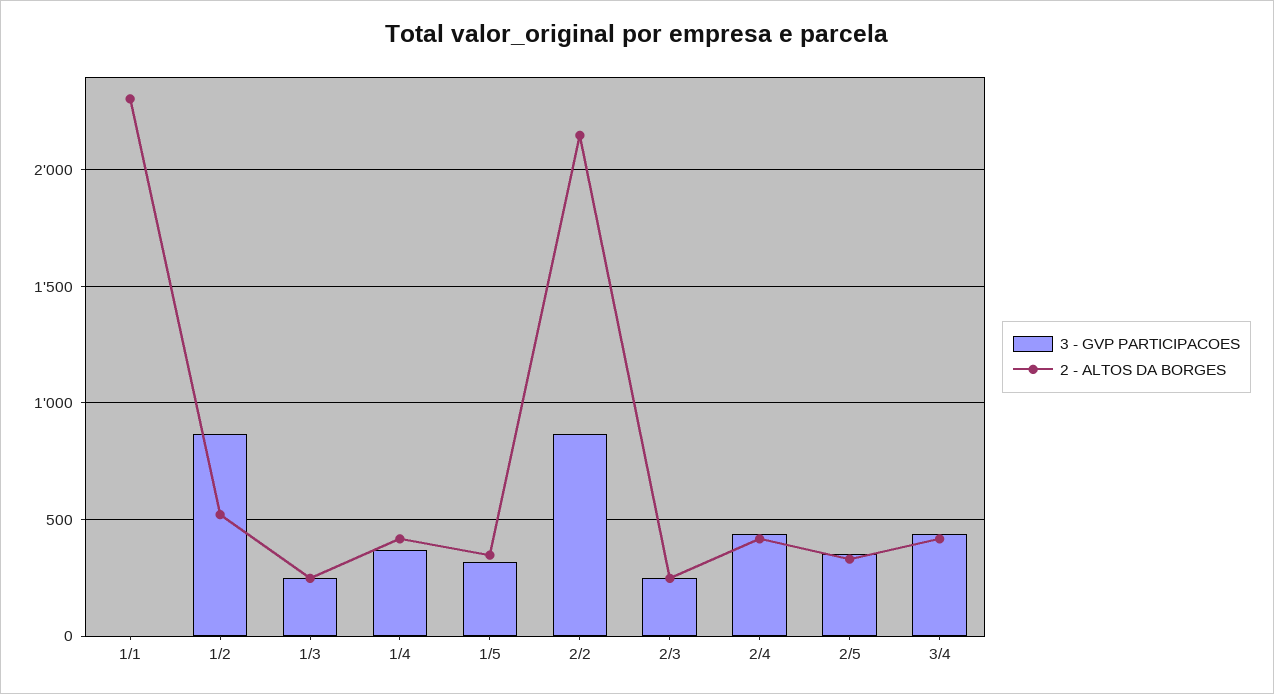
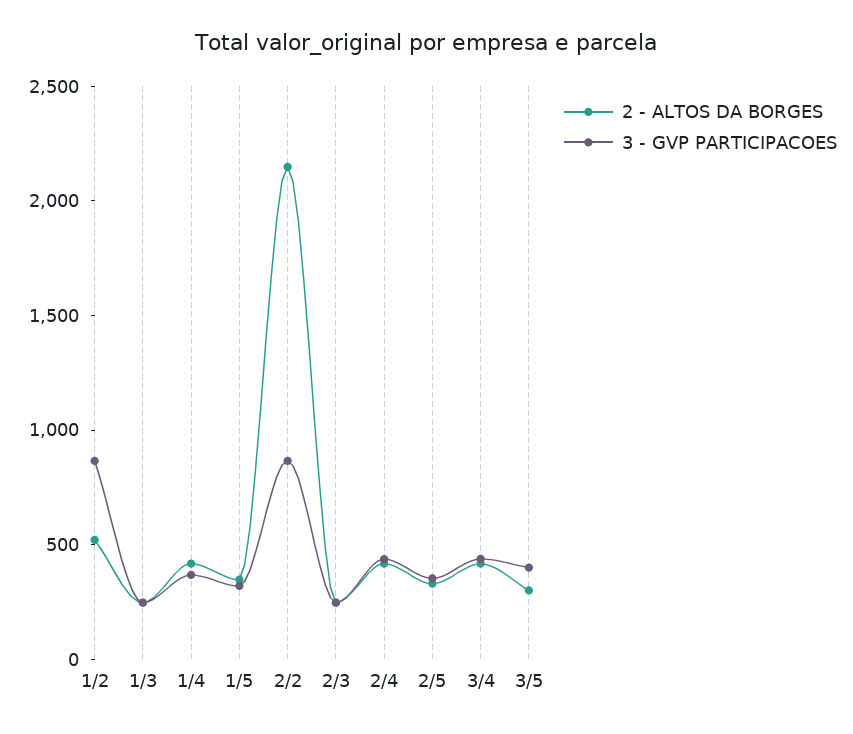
3 - GVP PARTICIPACOES, 1/1: 0 -> none
2 - ALTOS DA BORGES, 1/1: 2300 -> none
2 - ALTOS DA BORGES, 3/5: none -> 300
3 - GVP PARTICIPACOES, 3/5: none -> 400

